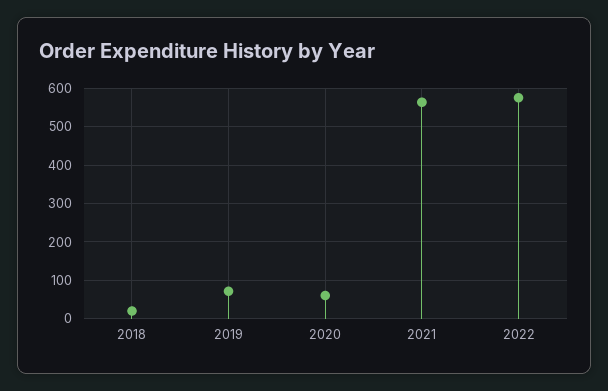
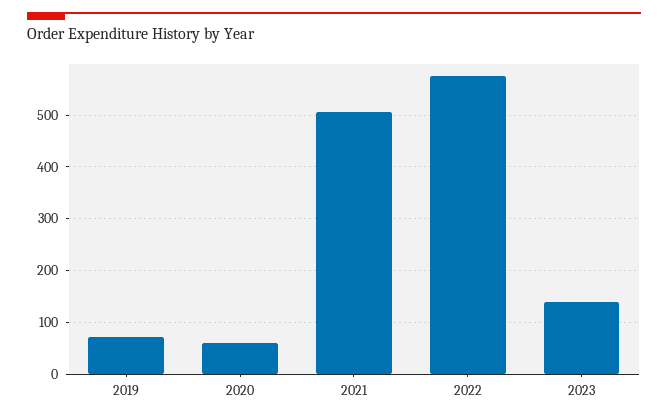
2018: 20 -> none
2021: 560 -> 500
2023: none -> 140

